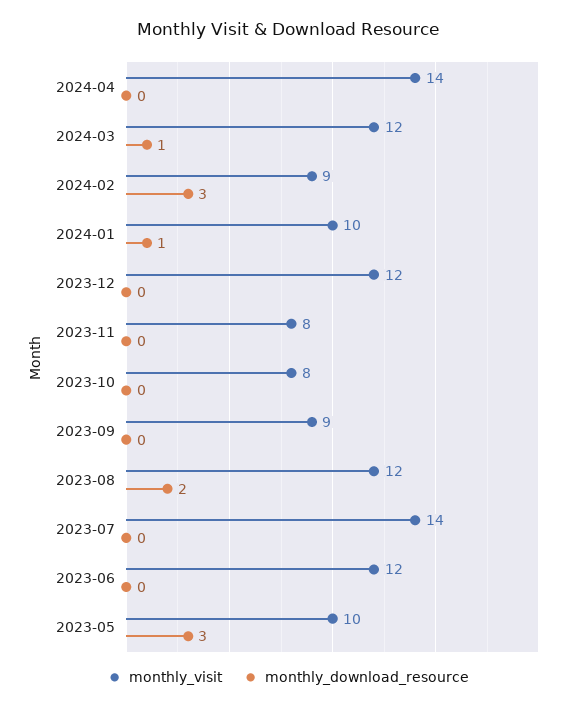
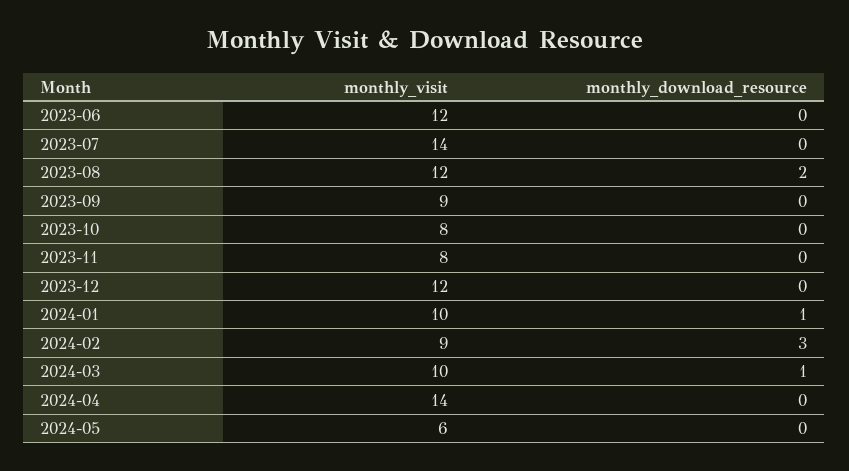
monthly_visit, 2024-03: 12 -> 10
monthly_visit, 2023-05: 10 -> none
monthly_download_resource, 2023-05: 3 -> none
monthly_visit, 2024-05: none -> 6
monthly_download_resource, 2024-05: none -> 0

